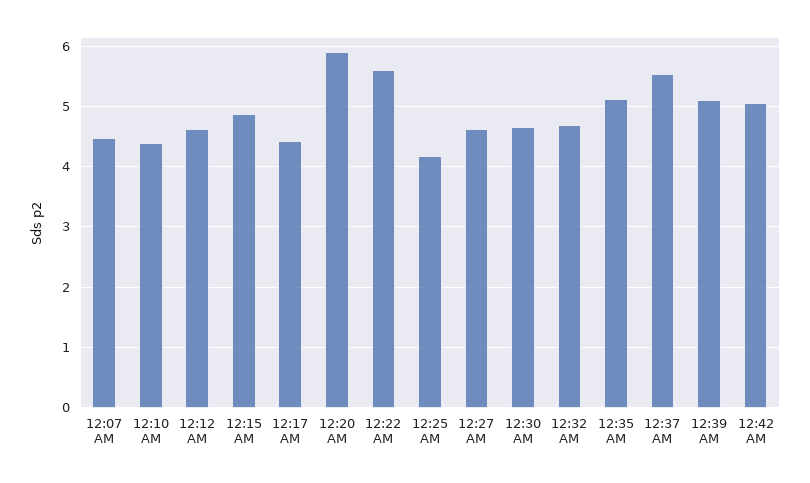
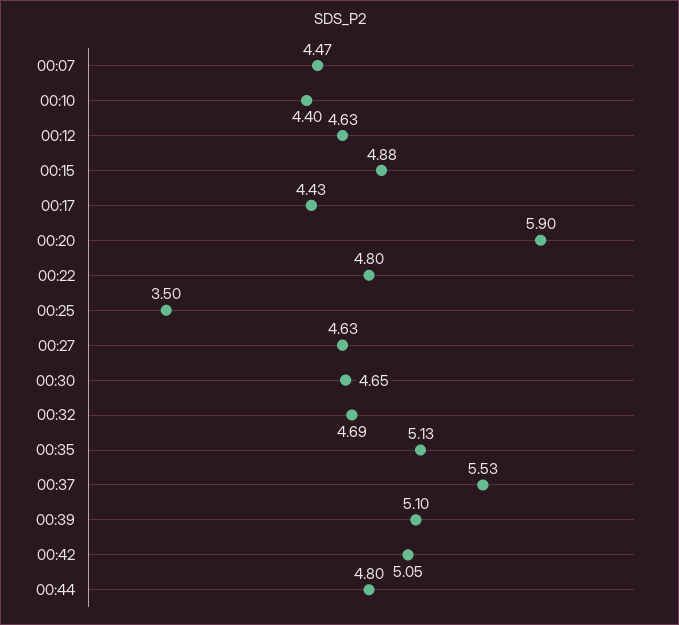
12:22 AM: 5.6 -> 4.8
12:25 AM: 4.2 -> 3.5
00:44: none -> 4.8

